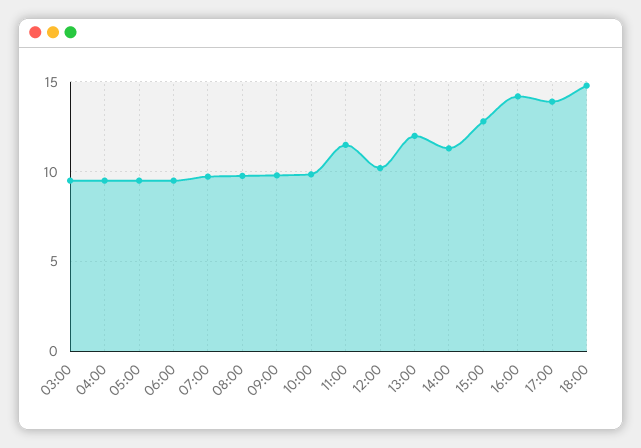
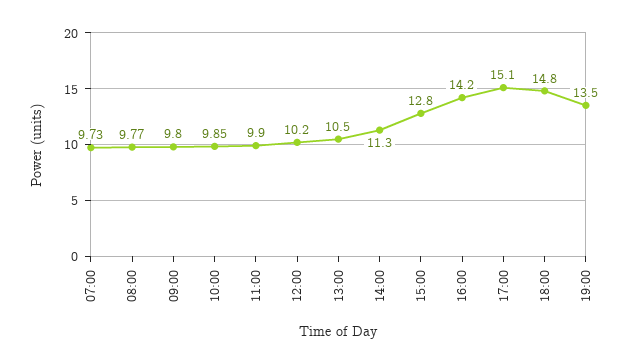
03:00: 9.5 -> none
04:00: 9.5 -> none
05:00: 9.5 -> none
06:00: 9.5 -> none
11:00: 11.5 -> 9.9
13:00: 12 -> 10.5
17:00: 14 -> 15.1
19:00: none -> 13.5

